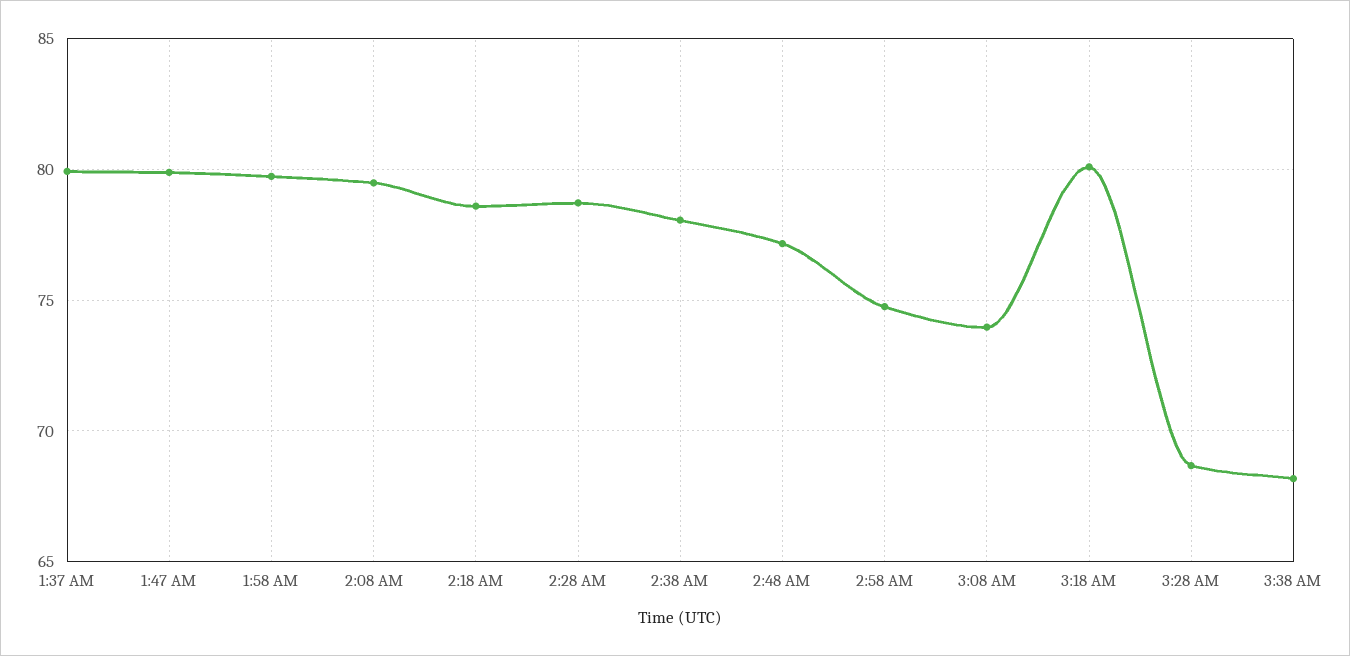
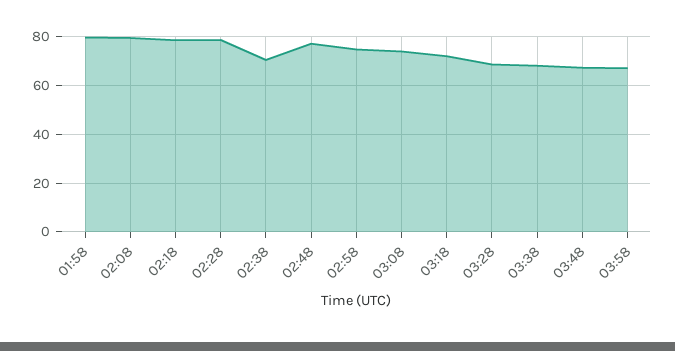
1:37 AM: 80 -> none
1:47 AM: 80 -> none
2:38 AM: 78 -> 70
3:18 AM: 80 -> 72.5
03:48: none -> 67.5
03:58: none -> 67.5

